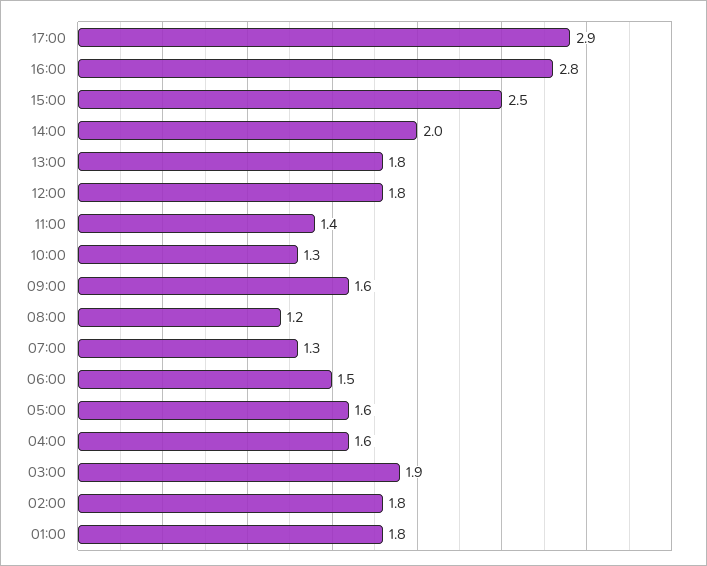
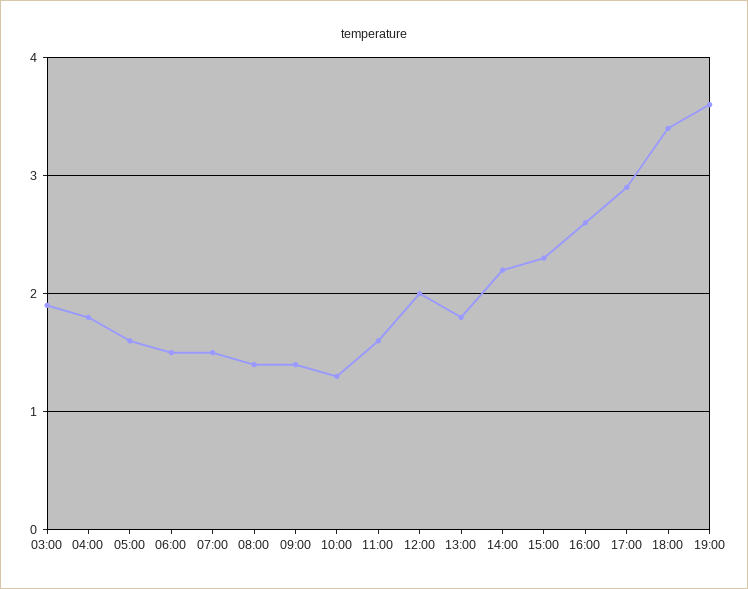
16:00: 2.8 -> 2.6
15:00: 2.5 -> 2.3
14:00: 2 -> 2.2
12:00: 1.8 -> 2
11:00: 1.4 -> 1.6
09:00: 1.6 -> 1.4
08:00: 1.2 -> 1.4
07:00: 1.3 -> 1.5
04:00: 1.6 -> 1.8
02:00: 1.8 -> none
01:00: 1.8 -> none
18:00: none -> 3.4
19:00: none -> 3.6

